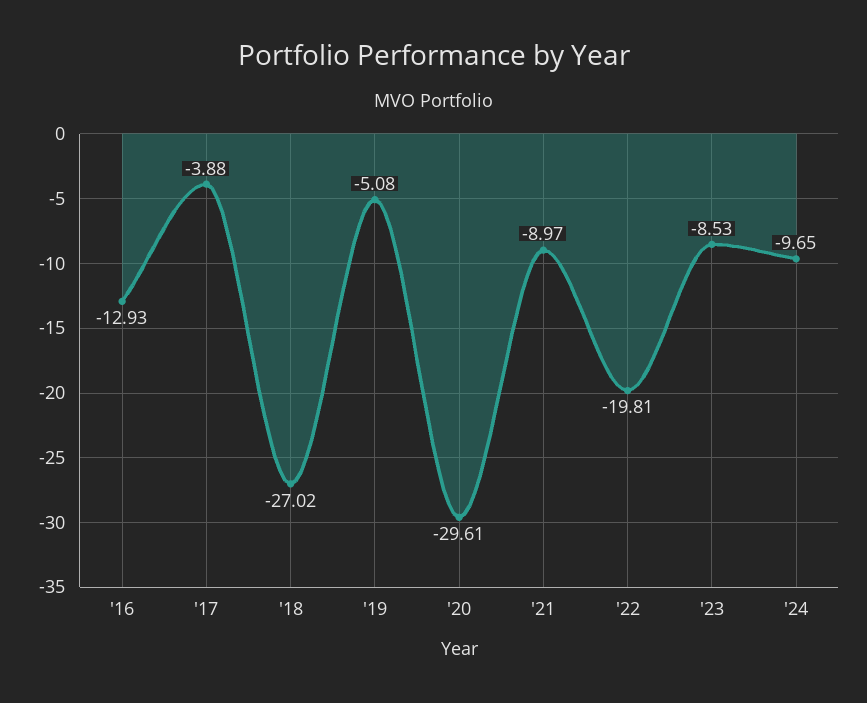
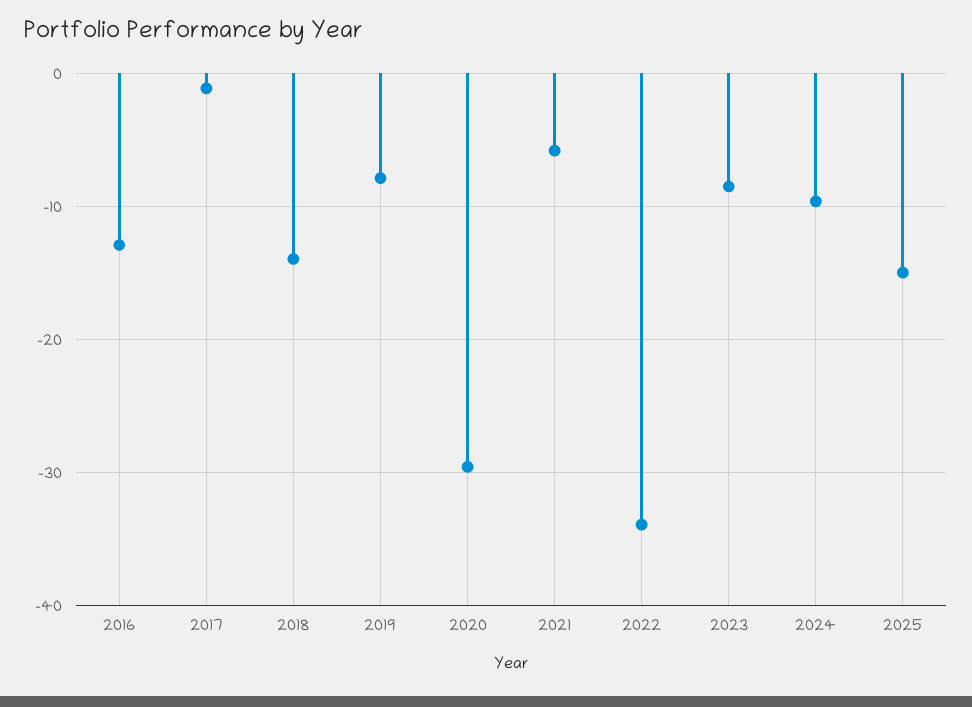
'17: -3.88 -> -1
'18: -27.02 -> -14
'19: -5.08 -> -8
'21: -8.97 -> -6
'22: -19.81 -> -34
2025: none -> -15

